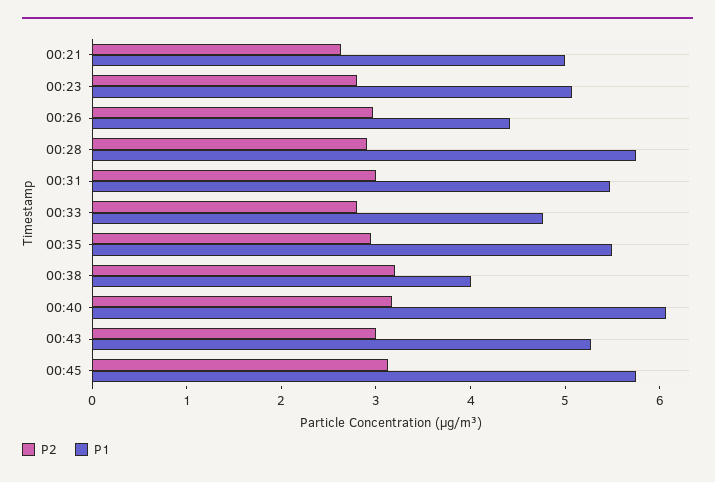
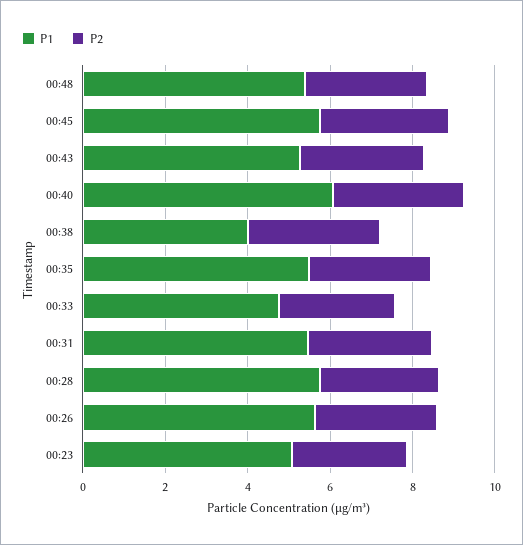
P2, 00:21: 2.6 -> none
P1, 00:21: 5 -> none
P1, 00:26: 4.4 -> 5.5
P1, 00:48: none -> 5.5
P2, 00:48: none -> 3

